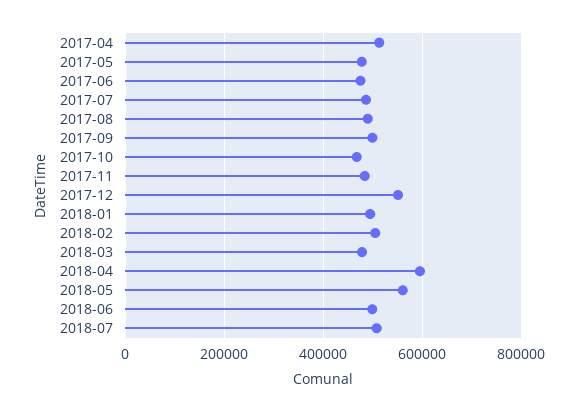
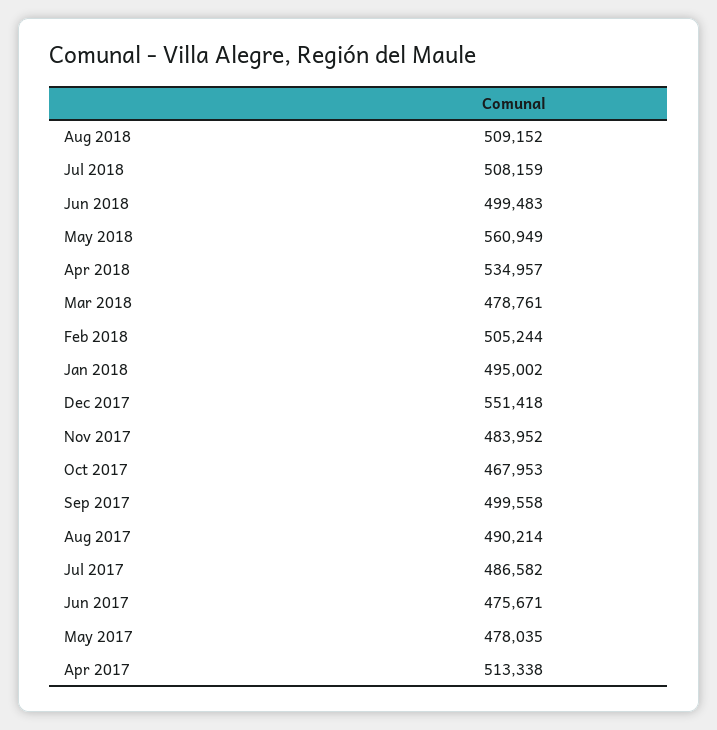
2018-04: 600000 -> 534957
Aug 2018: none -> 509152

